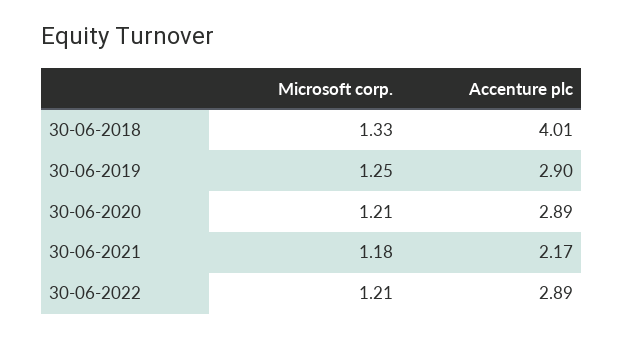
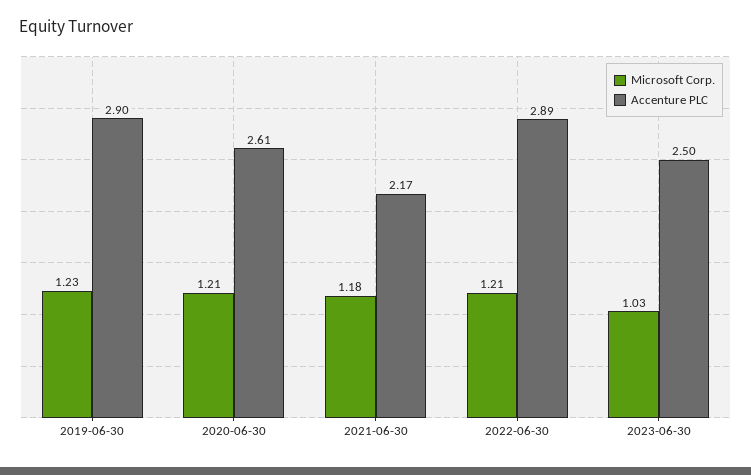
Microsoft corp., 30-06-2018: 1.33 -> none
Accenture plc, 30-06-2018: 4.01 -> none
Microsoft corp., 30-06-2019: 1.25 -> 1.23
Accenture plc, 30-06-2020: 2.89 -> 2.61
Microsoft corp., 2023-06-30: none -> 1.03
Accenture plc, 2023-06-30: none -> 2.5

